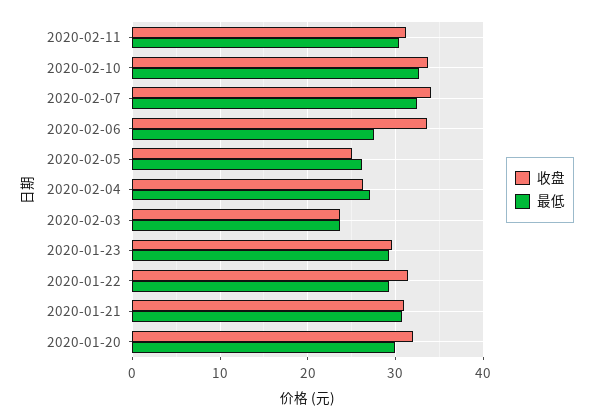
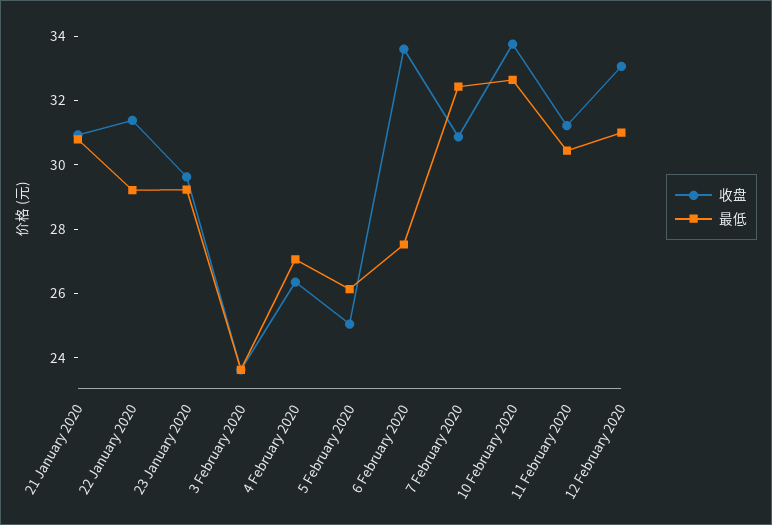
收盘, 2020-02-07: 34 -> 31
收盘, 2020-01-20: 32 -> none
最低, 2020-01-20: 30 -> none
收盘, 12 February 2020: none -> 33
最低, 12 February 2020: none -> 31

